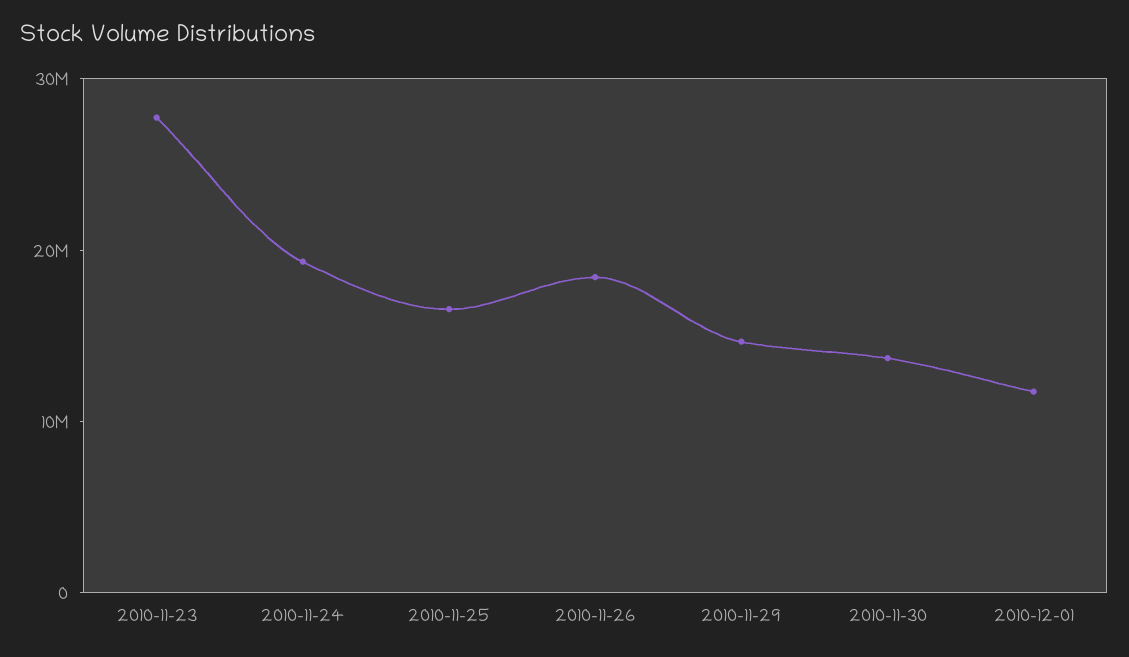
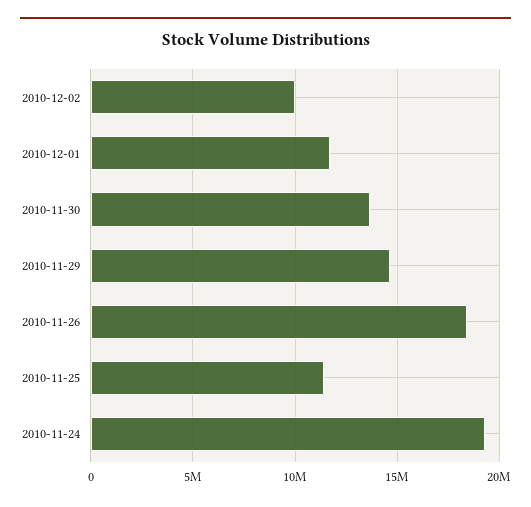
2010-11-23: 28000000 -> none
2010-11-25: 16000000 -> 11500000
2010-12-02: none -> 10000000

